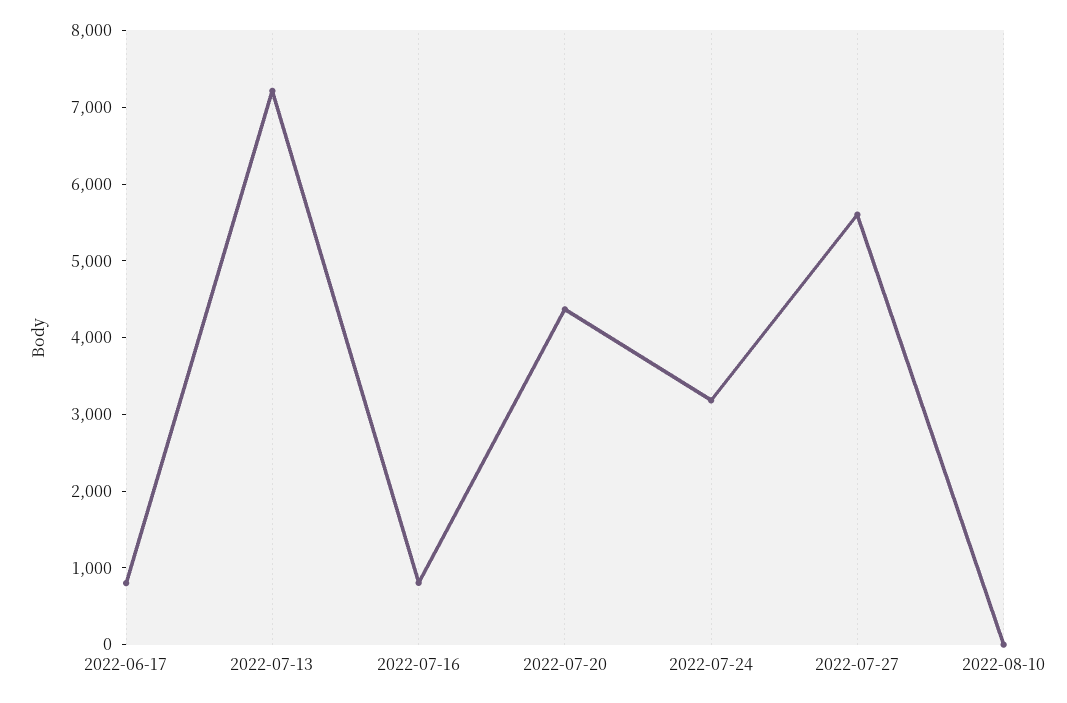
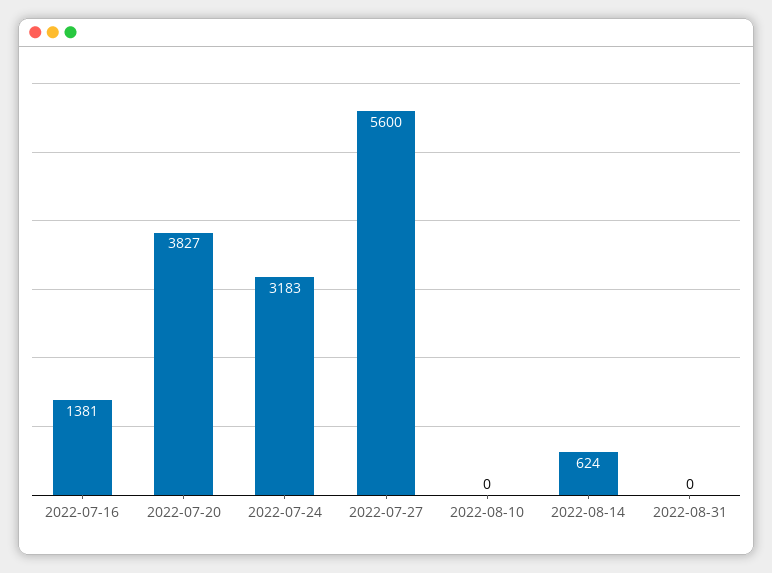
2022-06-17: 800 -> none
2022-07-13: 7200 -> none
2022-07-16: 800 -> 1381
2022-07-20: 4400 -> 3827
2022-08-14: none -> 624
2022-08-31: none -> 0

